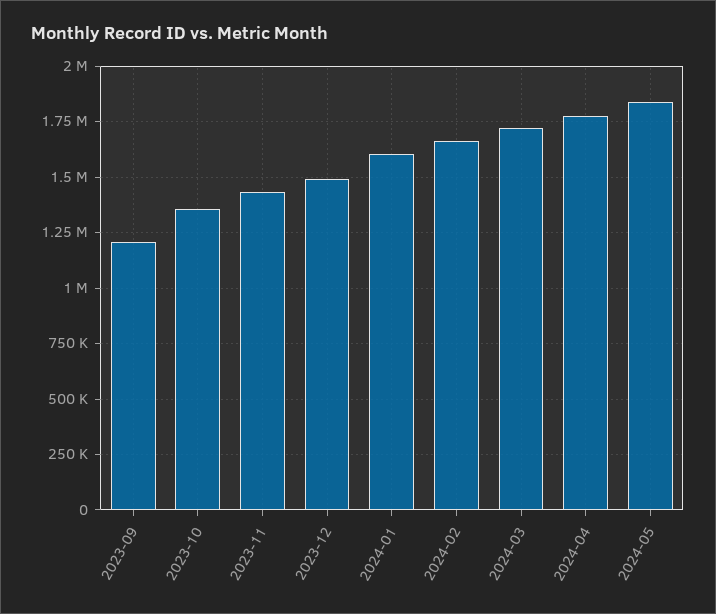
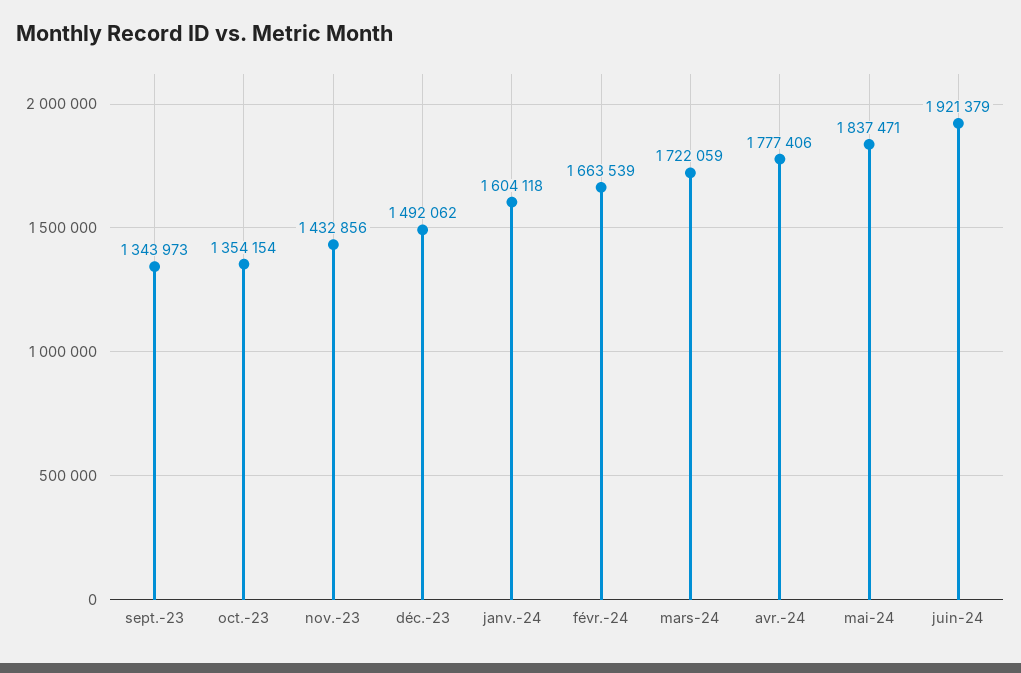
2023-09: 1200000 -> 1343973
juin-24: none -> 1921379

